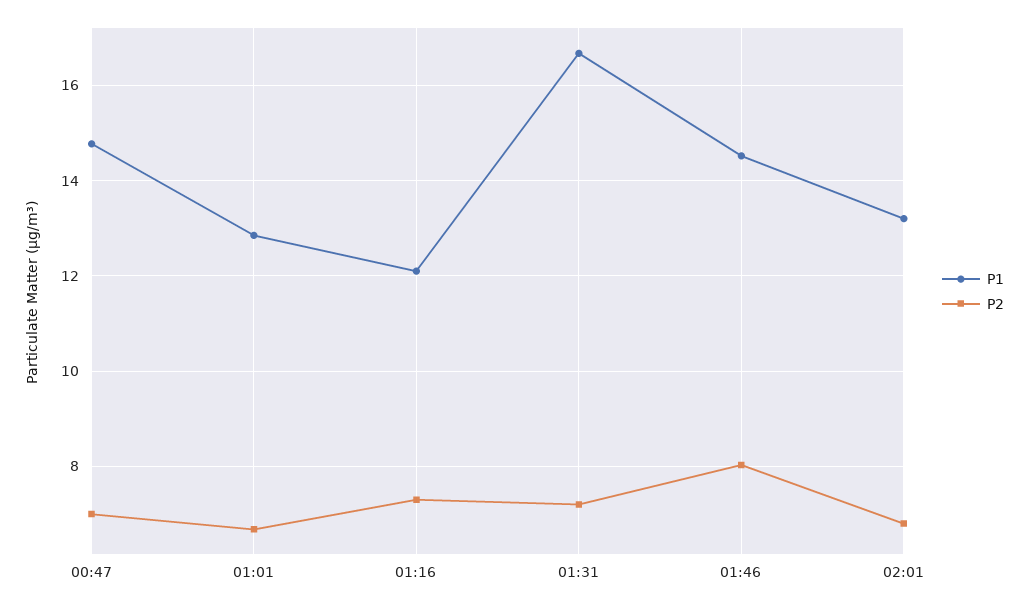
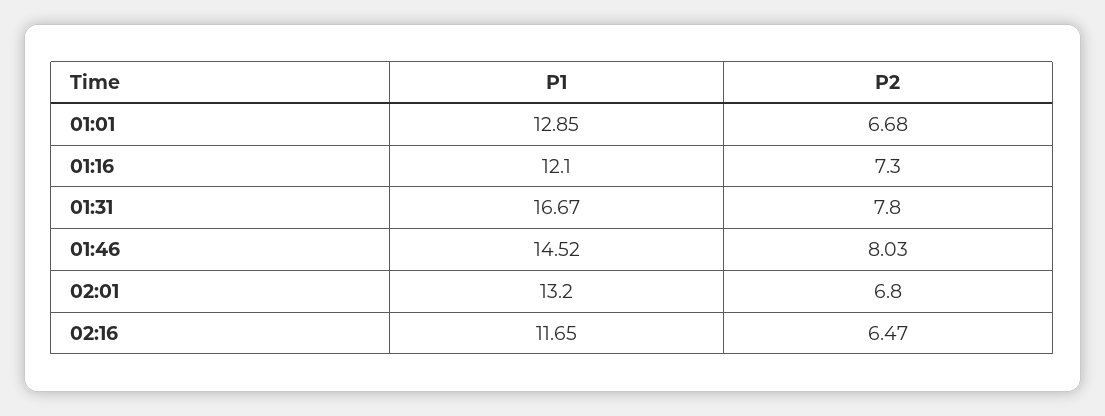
P1, 00:47: 14.8 -> none
P2, 00:47: 7 -> none
P2, 01:31: 7.2 -> 7.8
P1, 02:16: none -> 11.65
P2, 02:16: none -> 6.47

